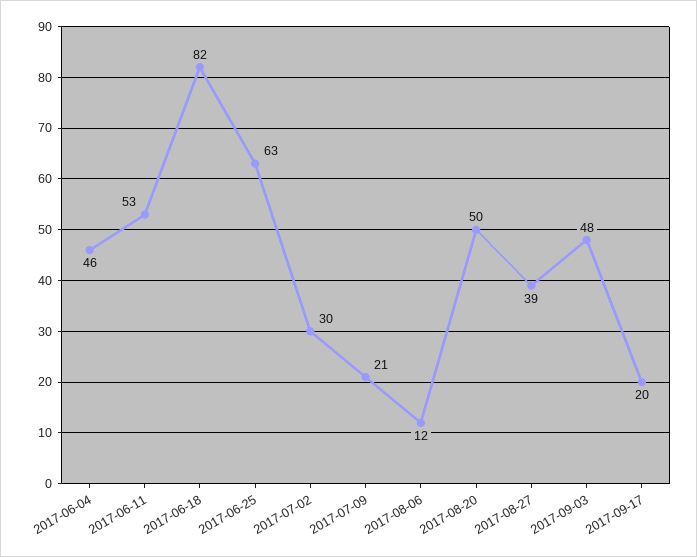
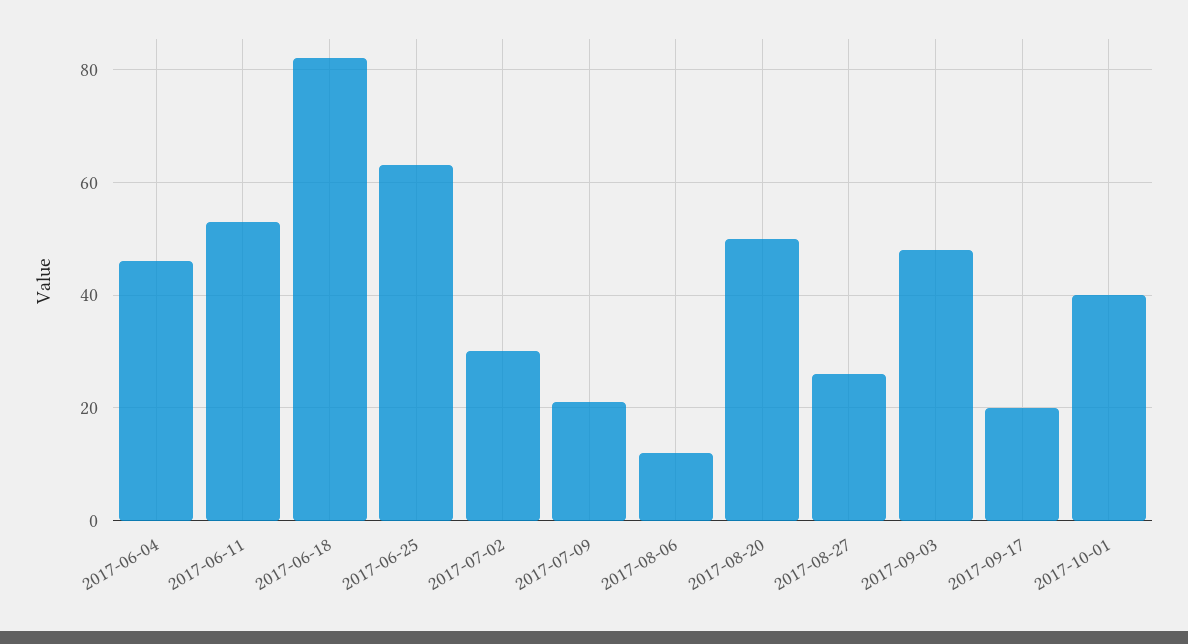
2017-08-27: 39 -> 25
2017-10-01: none -> 40

